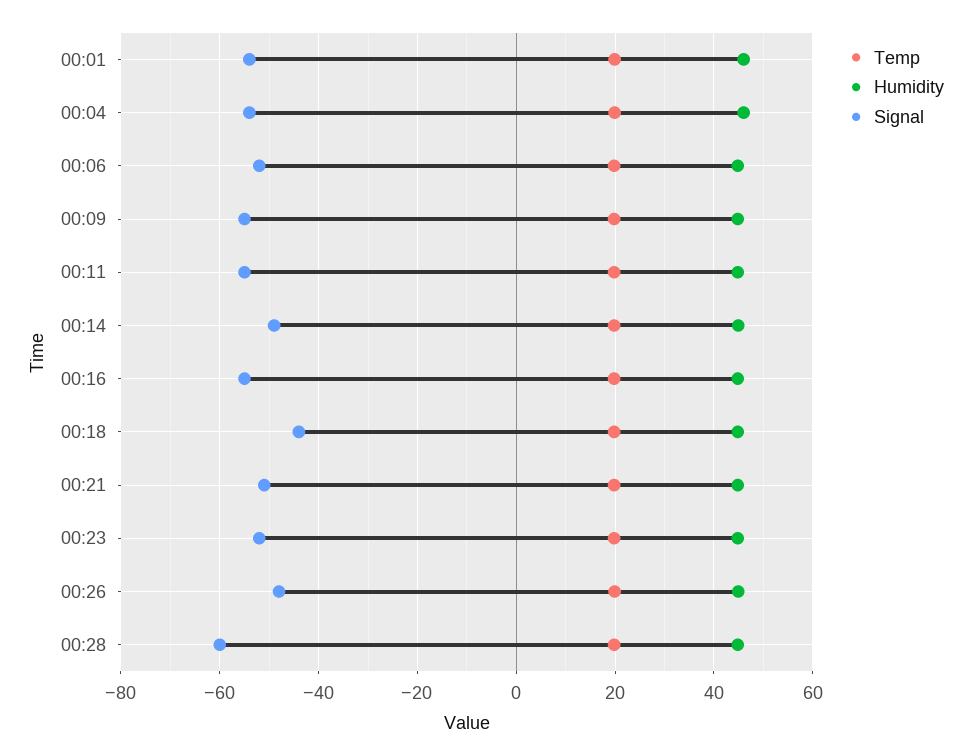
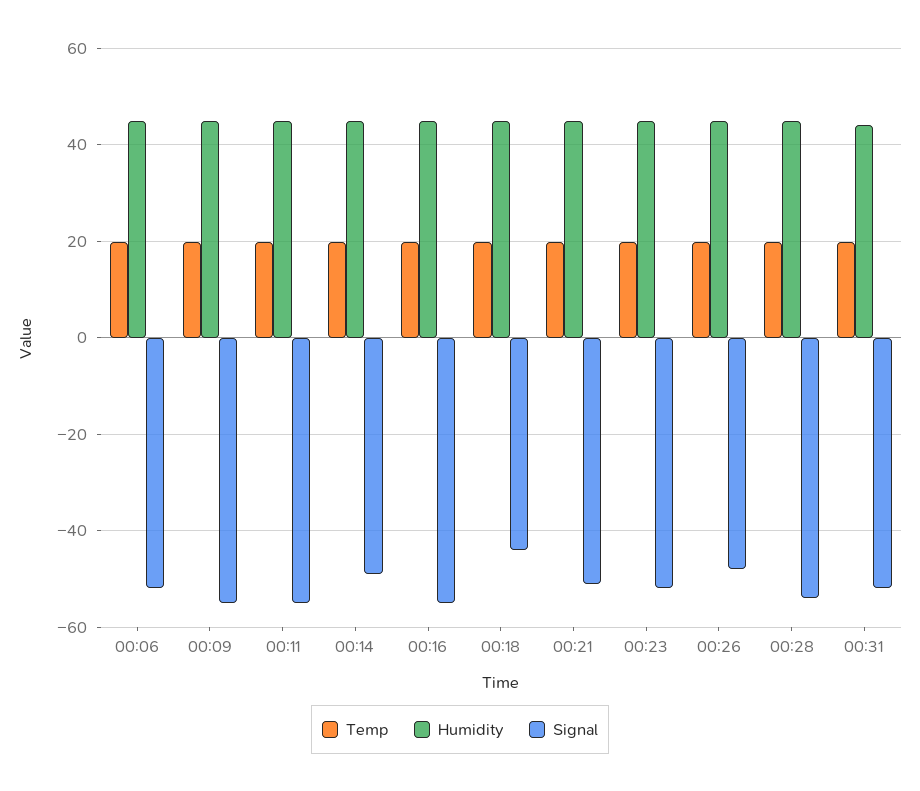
Temp, 00:01: 20 -> none
Humidity, 00:01: 46 -> none
Signal, 00:01: -54 -> none
Temp, 00:04: 20 -> none
Humidity, 00:04: 46 -> none
Signal, 00:04: -54 -> none
Signal, 00:28: -60 -> -54
Temp, 00:31: none -> 20
Humidity, 00:31: none -> 44
Signal, 00:31: none -> -52

